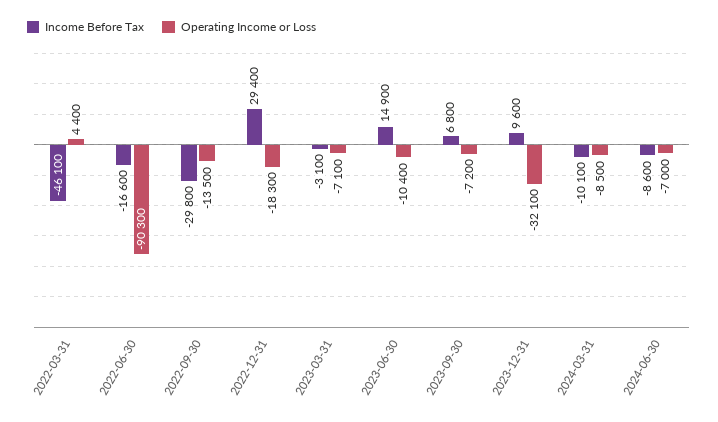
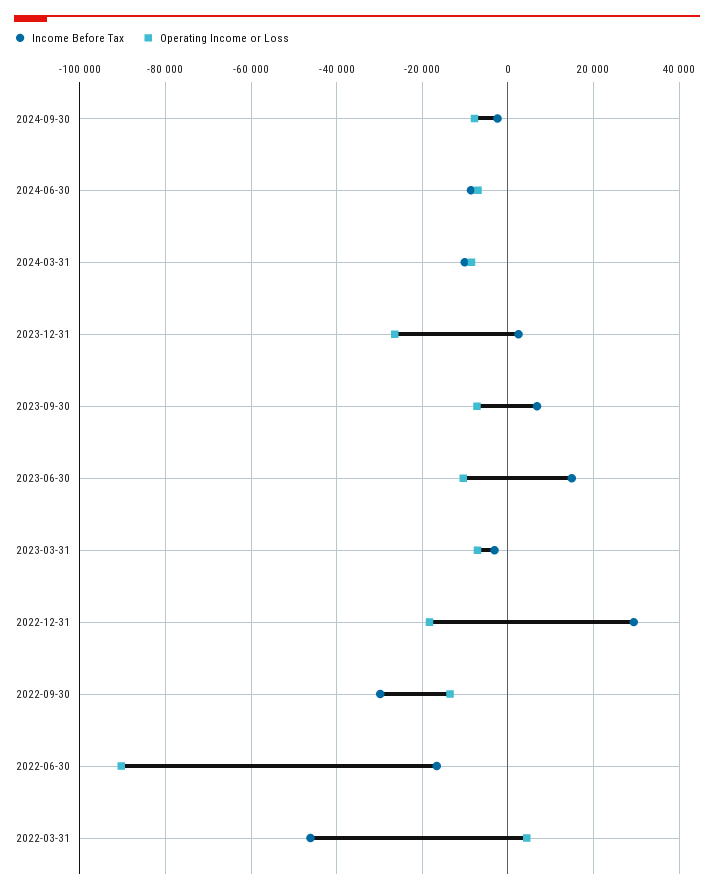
Income Before Tax, 2023-12-31: 9600 -> 2000
Operating Income or Loss, 2023-12-31: -32100 -> -26000
Income Before Tax, 2024-09-30: none -> -2000
Operating Income or Loss, 2024-09-30: none -> -8000

